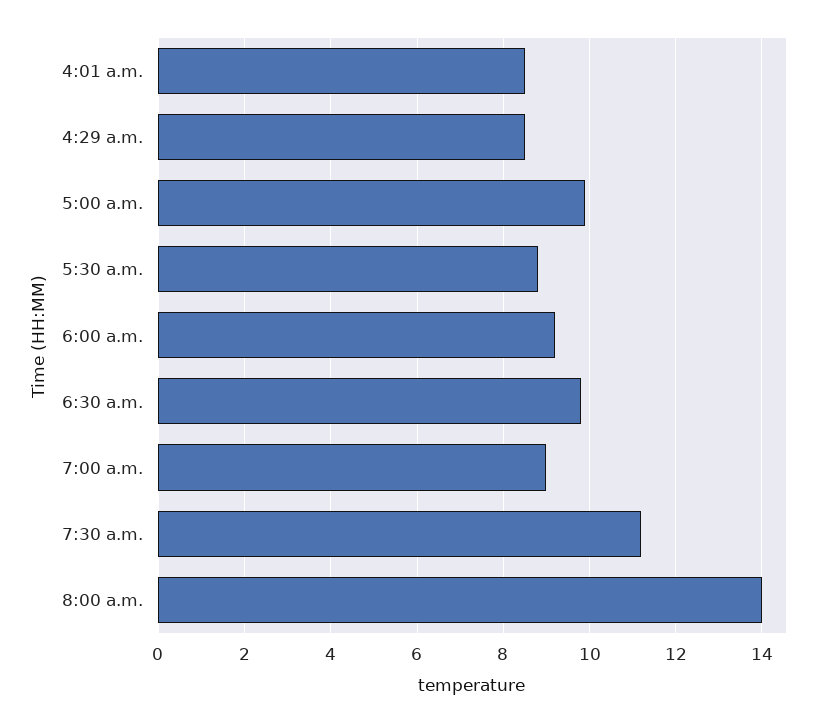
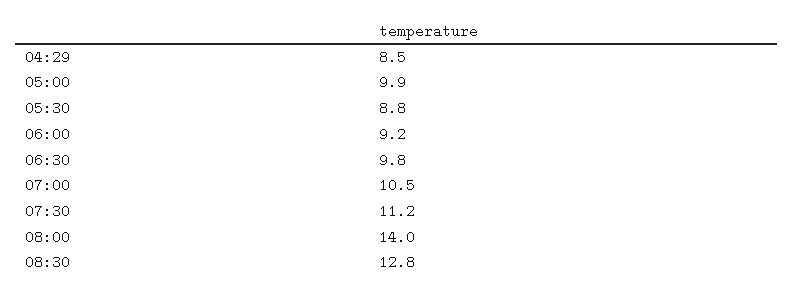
4:01 a.m.: 8.5 -> none
7:00 a.m.: 9 -> 10.5
08:30: none -> 12.8

